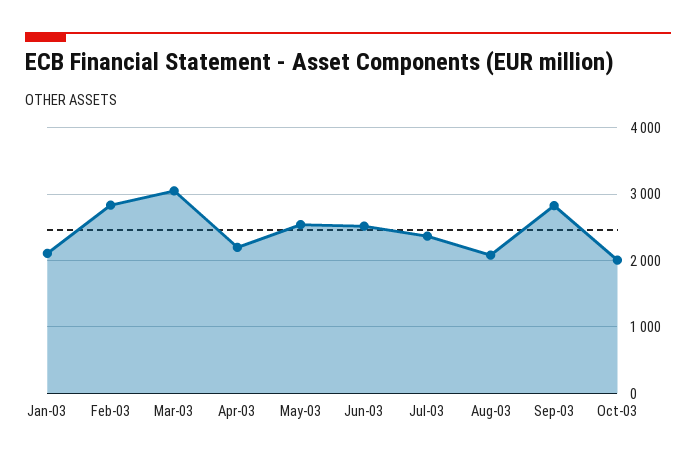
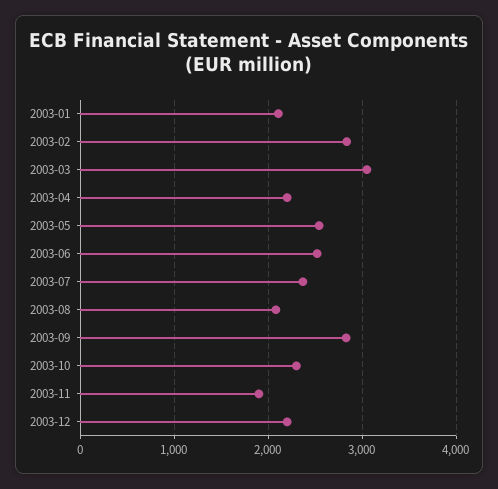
Oct-03: 2000 -> 2300
2003-11: none -> 1900
2003-12: none -> 2200

